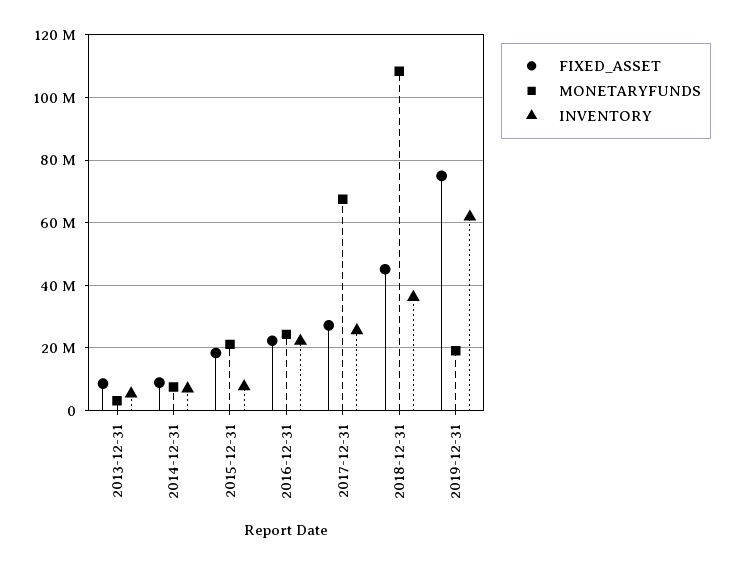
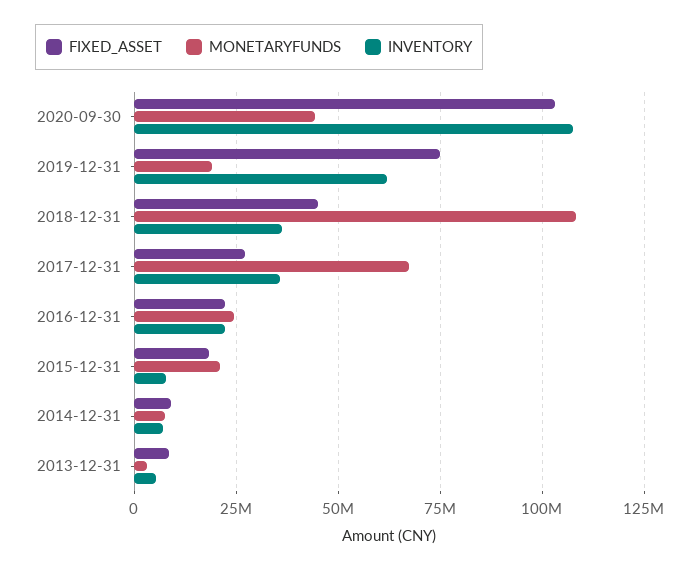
INVENTORY, 2017-12-31: 26000000 -> 35000000
FIXED_ASSET, 2020-09-30: none -> 102500000
MONETARYFUNDS, 2020-09-30: none -> 45000000
INVENTORY, 2020-09-30: none -> 107500000

